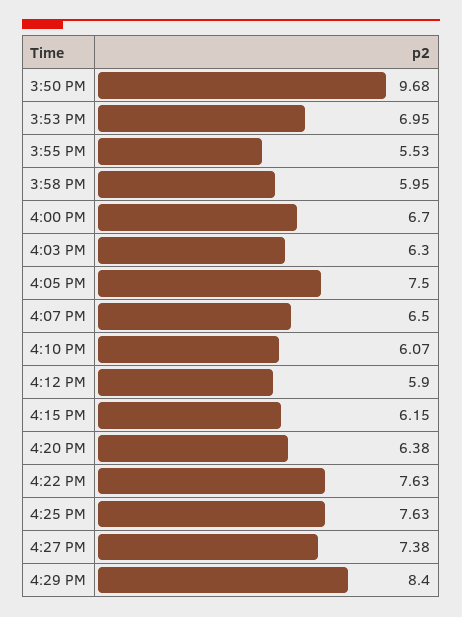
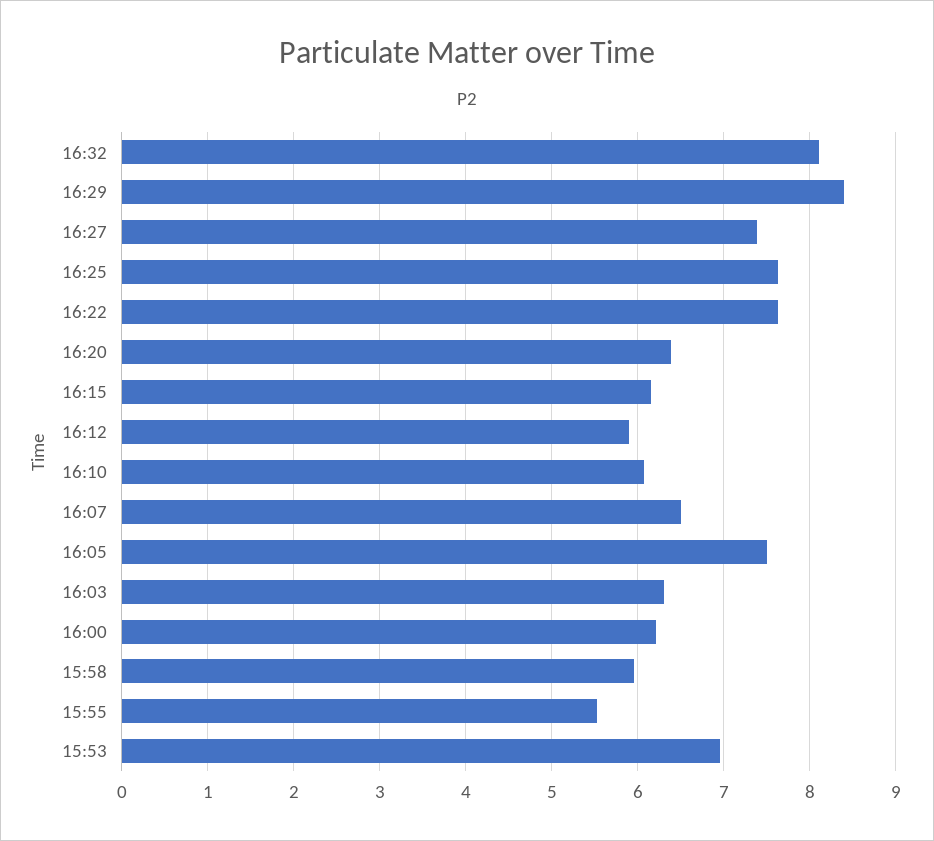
3:50 PM: 9.68 -> none
4:00 PM: 6.7 -> 6.2
16:32: none -> 8.1

